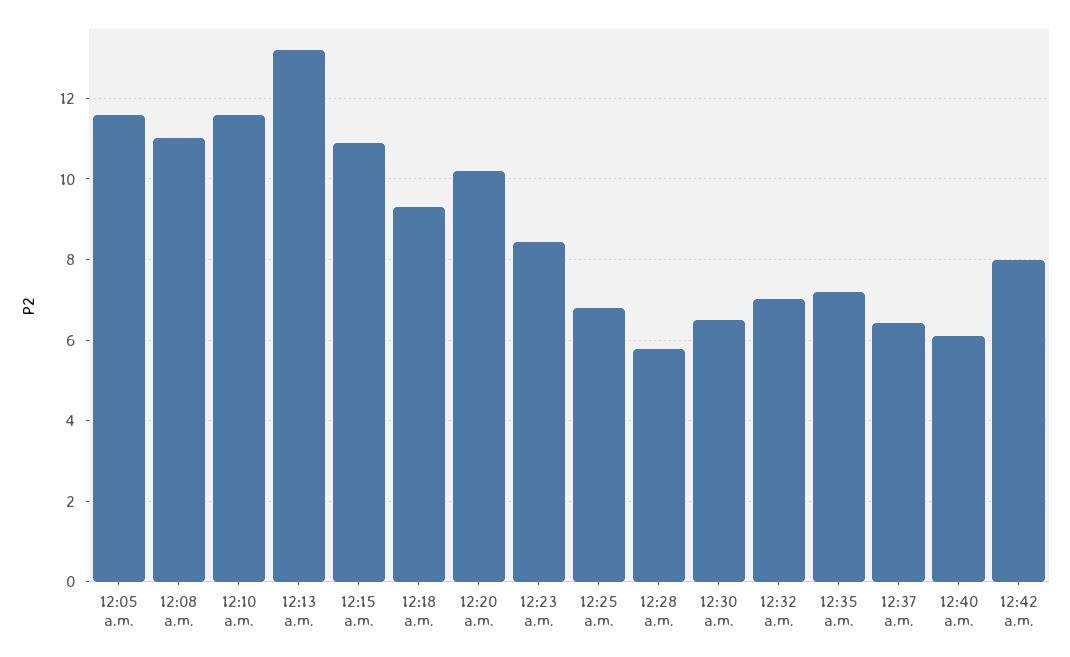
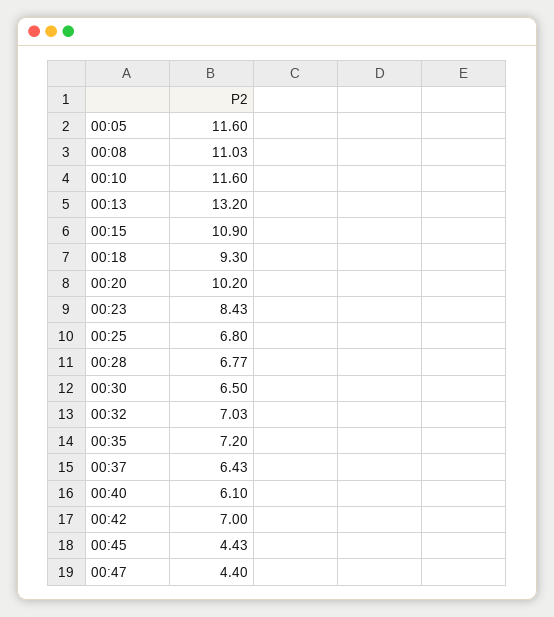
12:28 a.m.: 5.8 -> 6.77
12:42 a.m.: 8 -> 7
00:45: none -> 4.43
00:47: none -> 4.4

